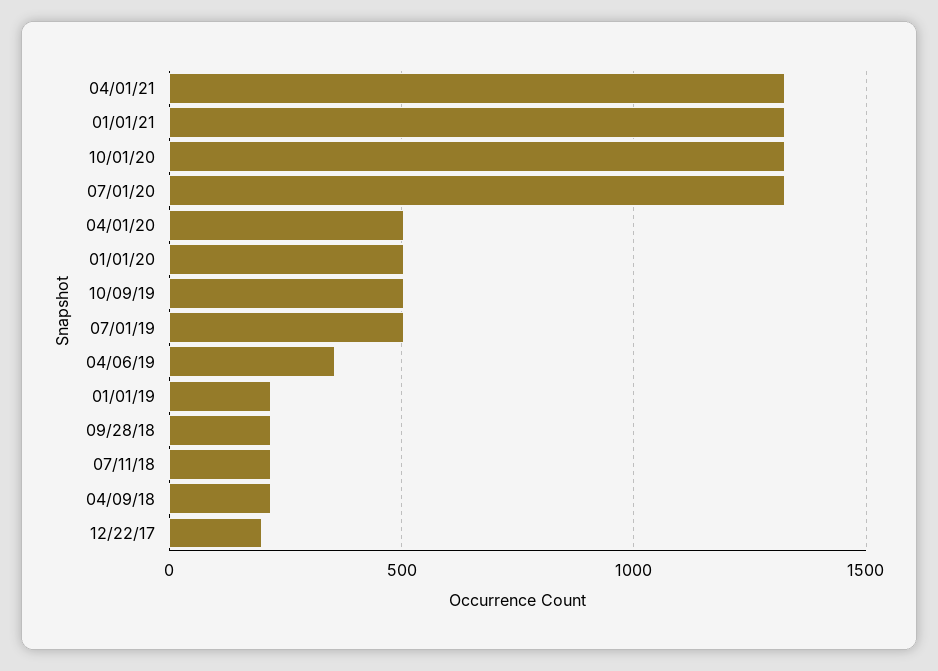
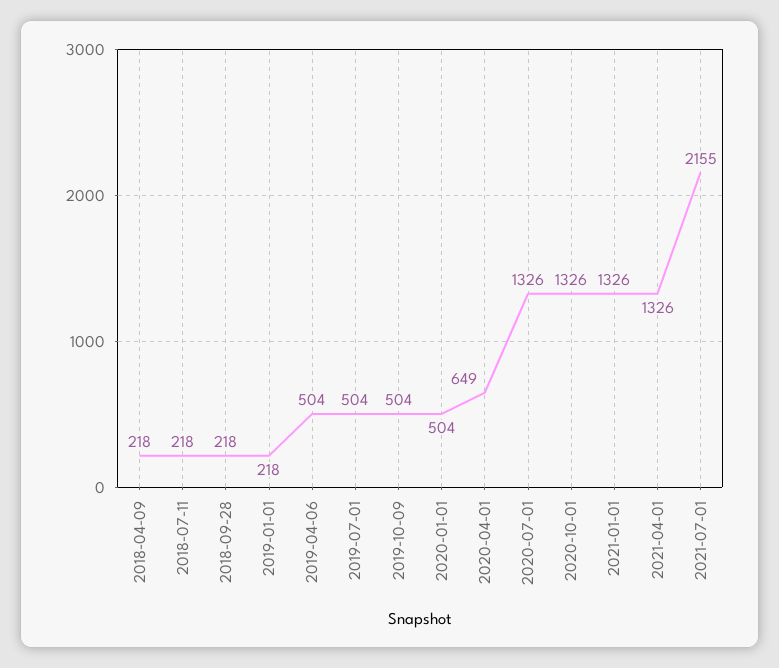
04/01/20: 500 -> 649
04/06/19: 350 -> 504
12/22/17: 200 -> none
2021-07-01: none -> 2155

